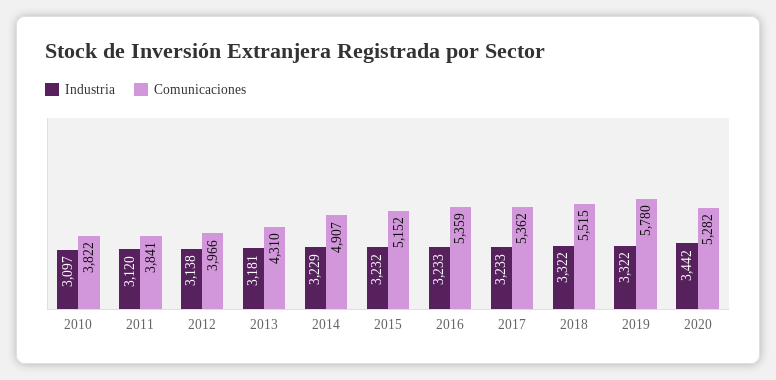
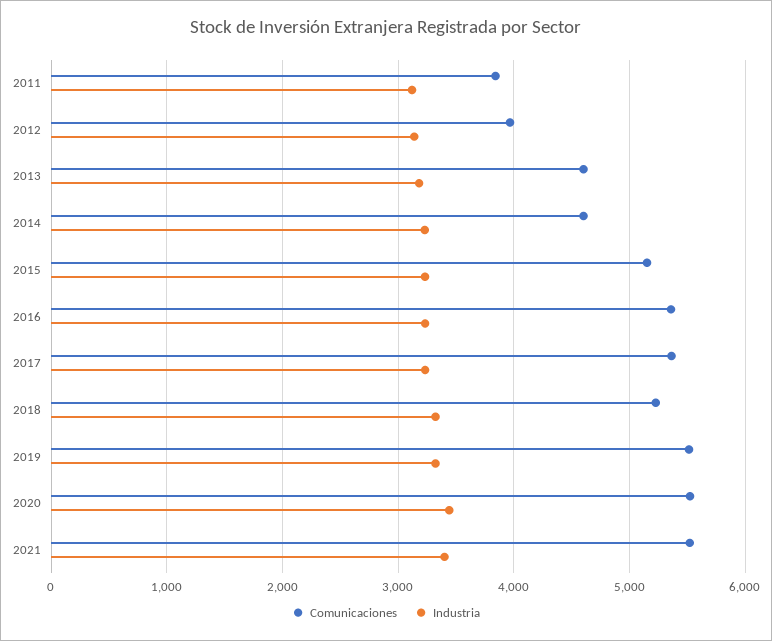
Industria, 2010: 3097 -> none
Comunicaciones, 2010: 3822 -> none
Comunicaciones, 2013: 4310 -> 4600
Comunicaciones, 2014: 4907 -> 4600
Comunicaciones, 2018: 5515 -> 5200
Comunicaciones, 2019: 5780 -> 5500
Comunicaciones, 2020: 5282 -> 5500
Comunicaciones, 2021: none -> 5500
Industria, 2021: none -> 3400

